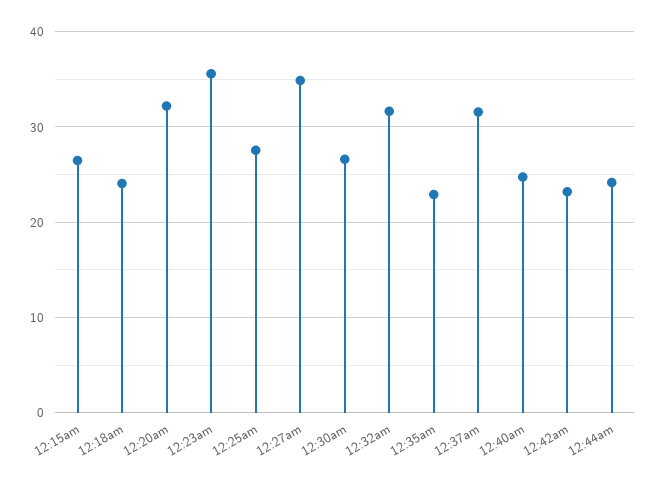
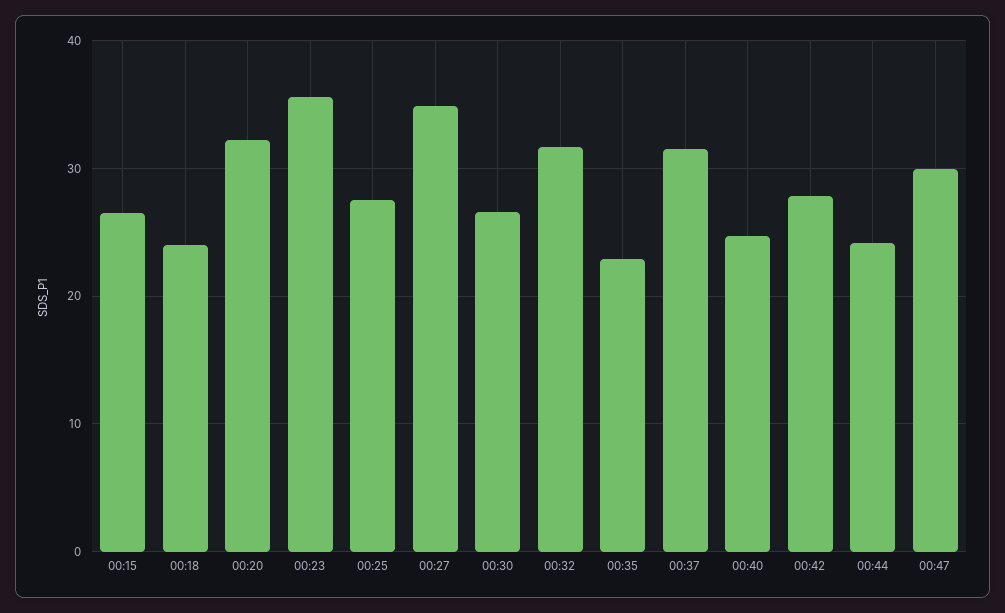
12:42am: 23 -> 28
00:47: none -> 30

